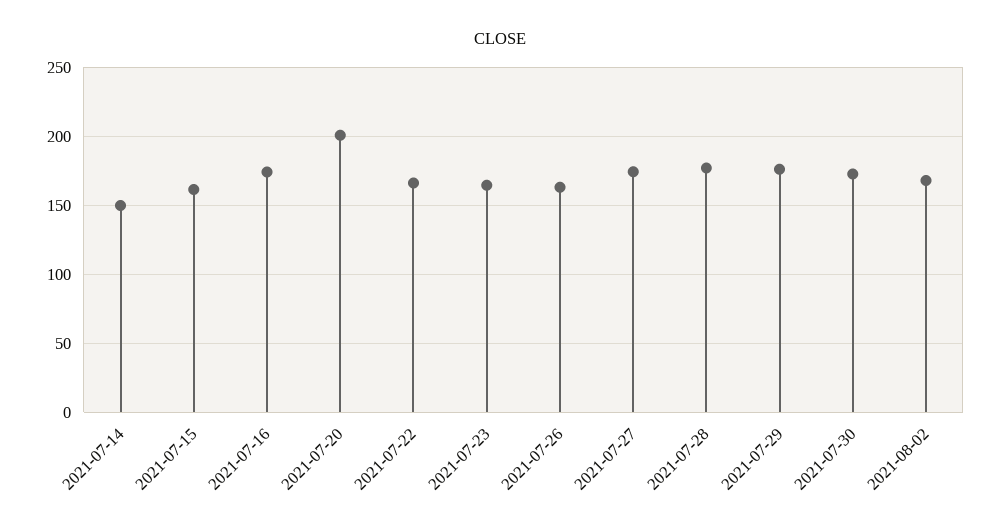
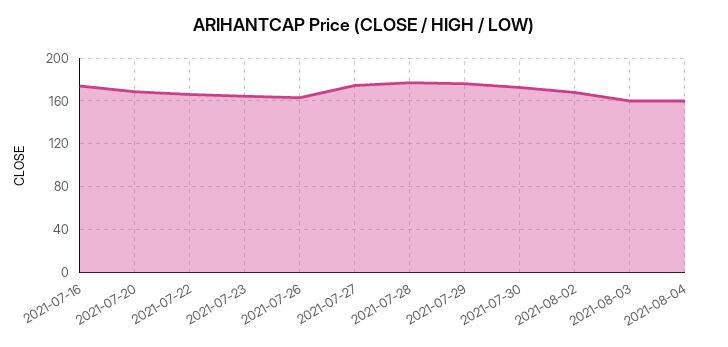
2021-07-14: 150 -> none
2021-07-15: 160 -> none
2021-07-20: 200 -> 170
2021-08-03: none -> 160
2021-08-04: none -> 160

